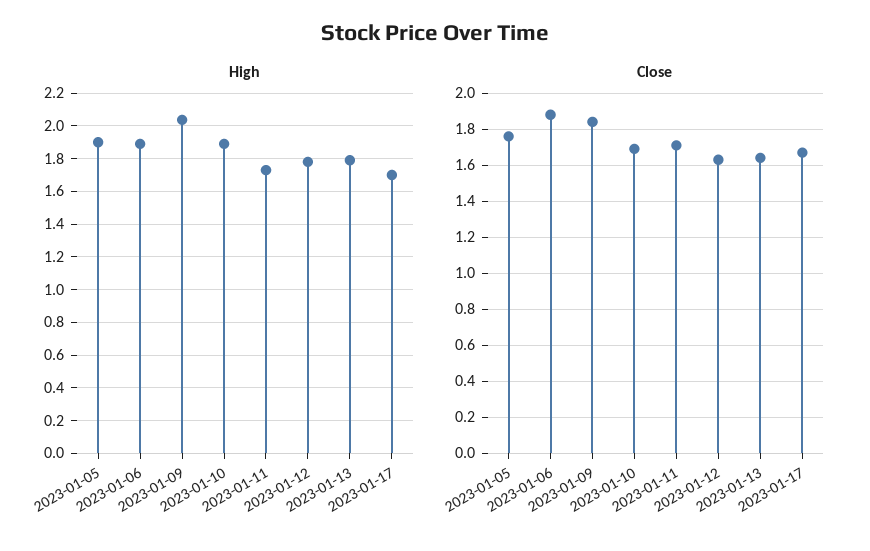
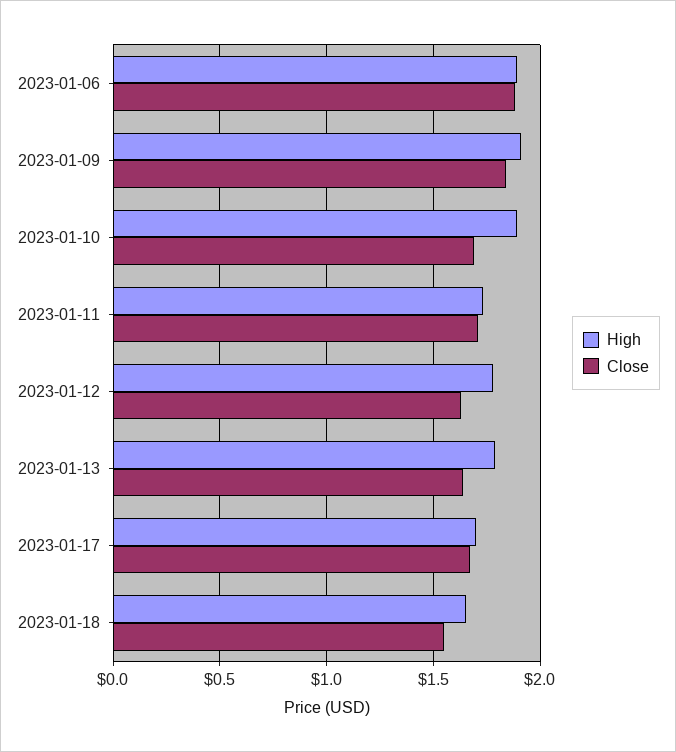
High, 2023-01-05: 1.9 -> none
High, 2023-01-09: 2.05 -> 1.9
Close, 2023-01-05: 1.75 -> none
High, 2023-01-18: none -> 1.65
Close, 2023-01-18: none -> 1.55

